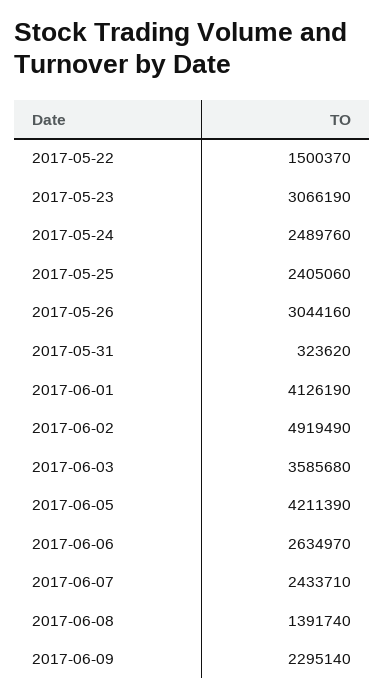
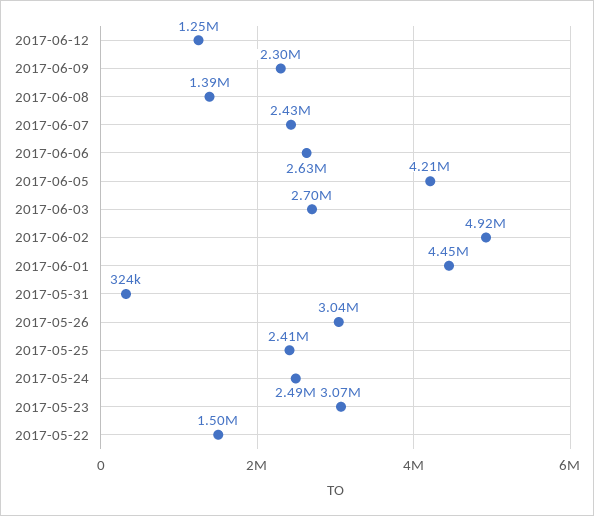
2017-06-01: 4126190 -> 4450000
2017-06-03: 3585680 -> 2700000
2017-06-12: none -> 1250000

